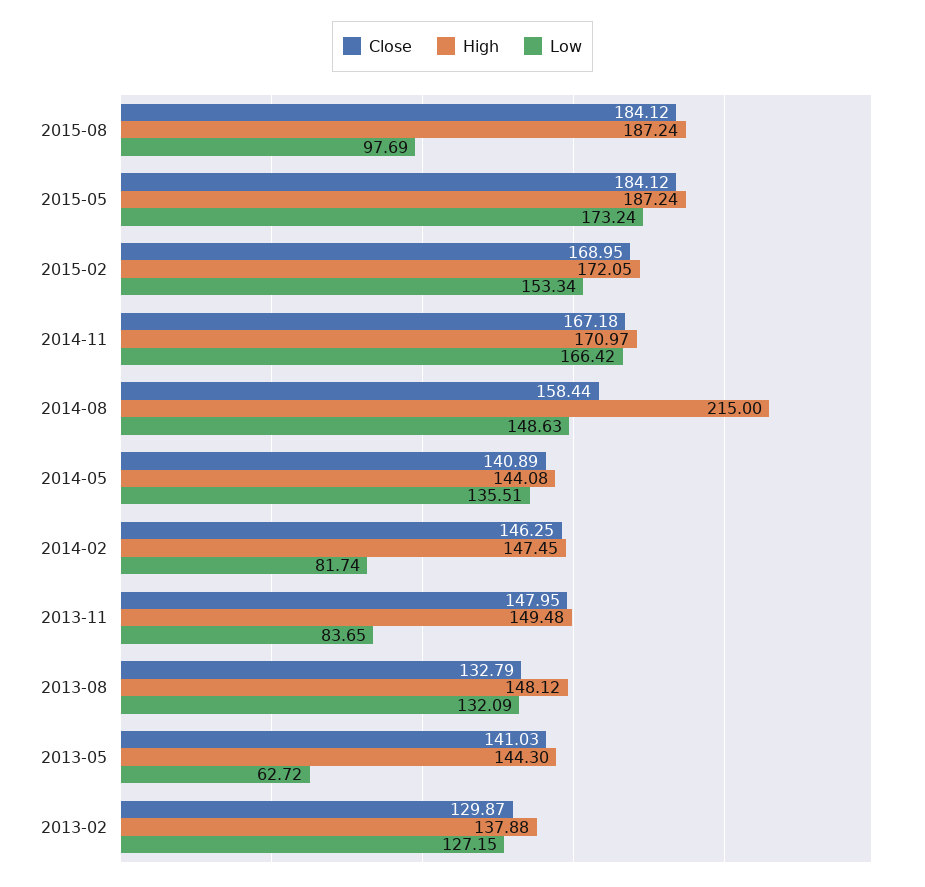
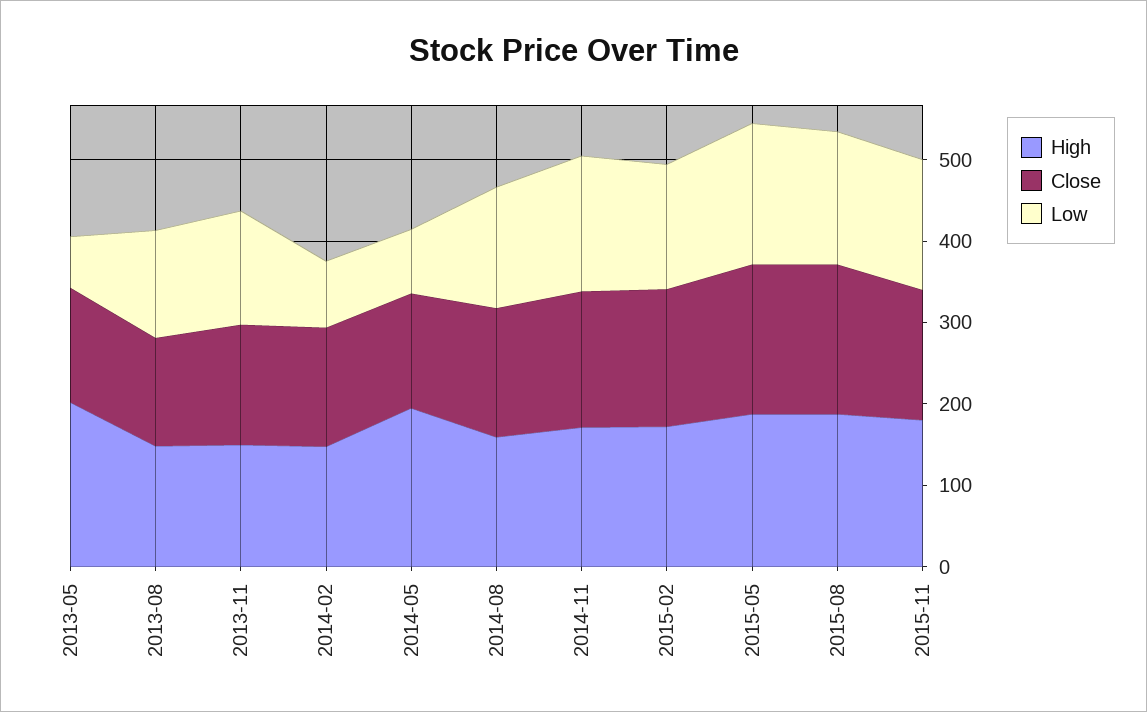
Low, 2015-08: 97.69 -> 160
High, 2014-08: 215 -> 160
High, 2014-05: 144.08 -> 200
Low, 2014-05: 135.51 -> 80
Low, 2013-11: 83.65 -> 140
High, 2013-05: 144.3 -> 200
Close, 2013-02: 129.87 -> none
High, 2013-02: 137.88 -> none
Low, 2013-02: 127.15 -> none
High, 2015-11: none -> 180
Close, 2015-11: none -> 160
Low, 2015-11: none -> 160

